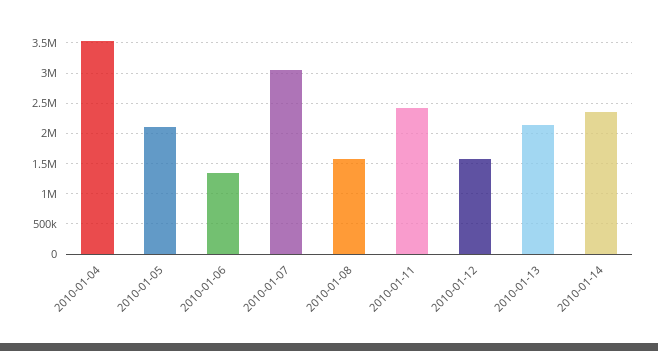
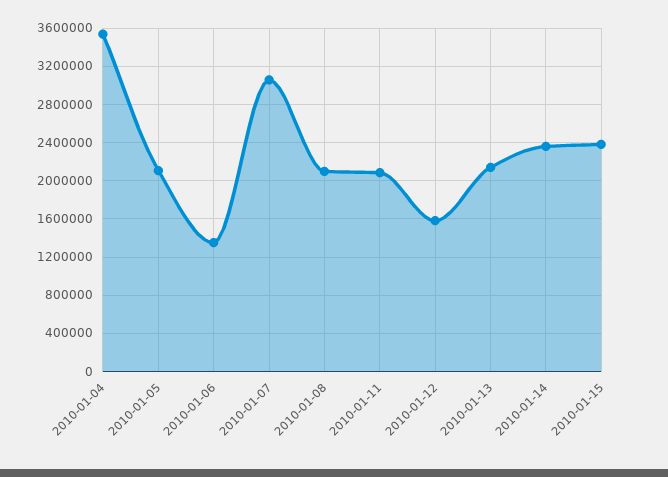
2010-01-08: 1600000 -> 2100000
2010-01-11: 2400000 -> 2100000
2010-01-15: none -> 2400000

